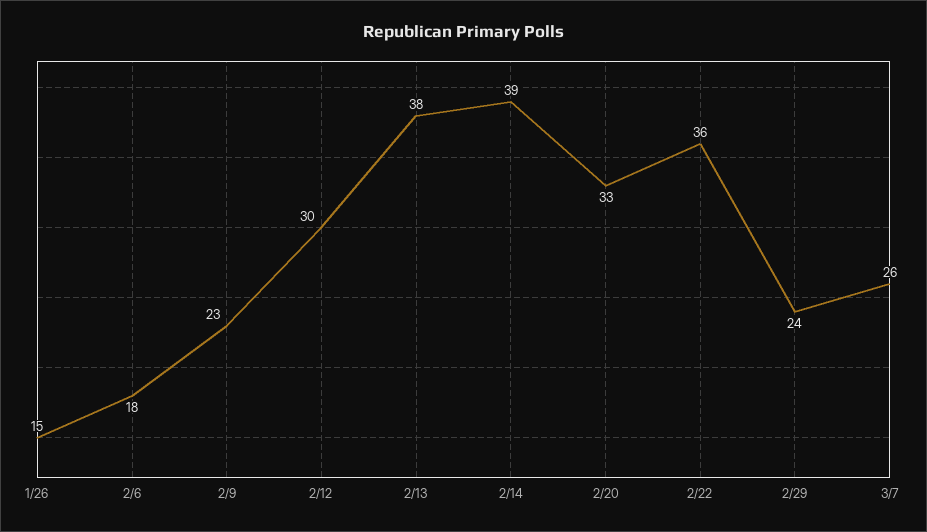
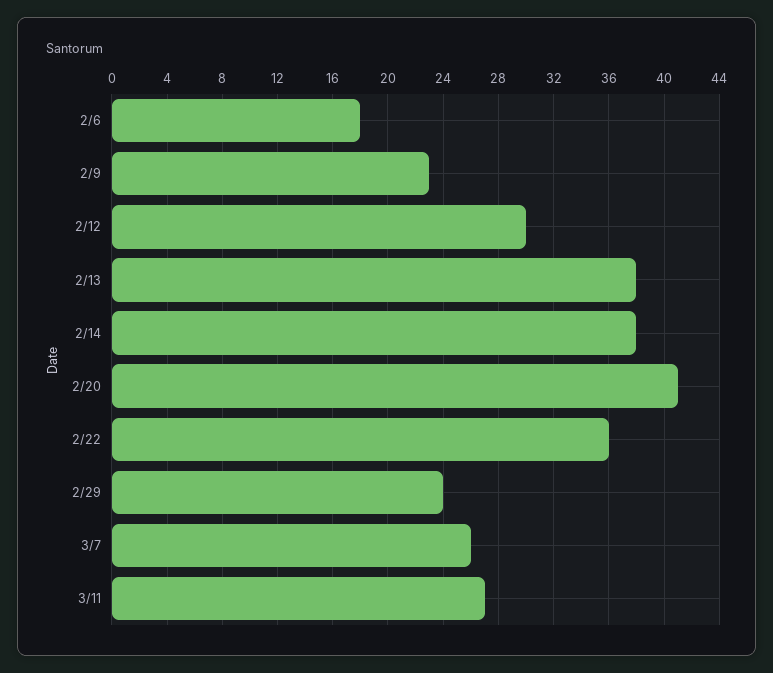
1/26: 15 -> none
2/14: 39 -> 38
2/20: 33 -> 41
3/11: none -> 27

